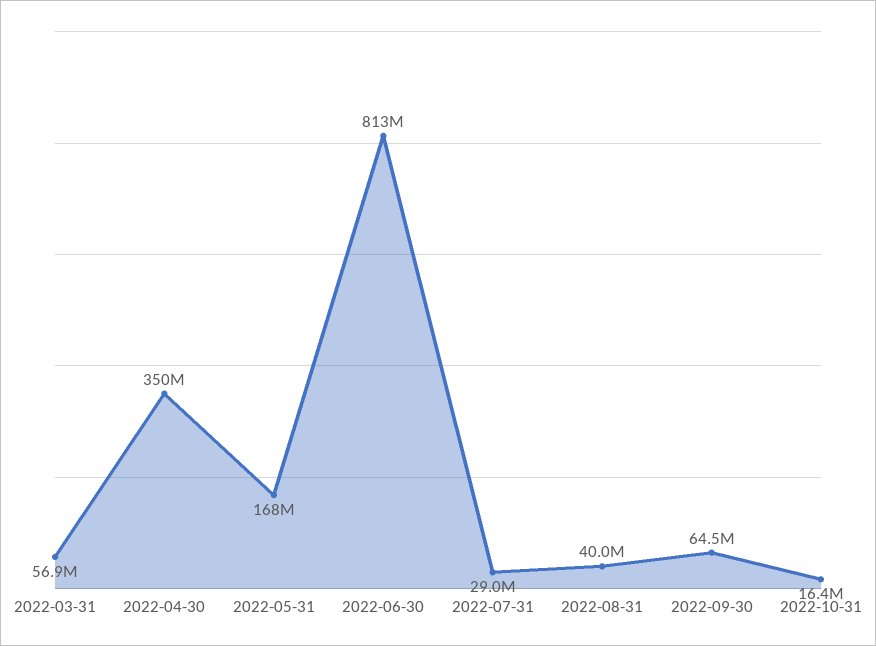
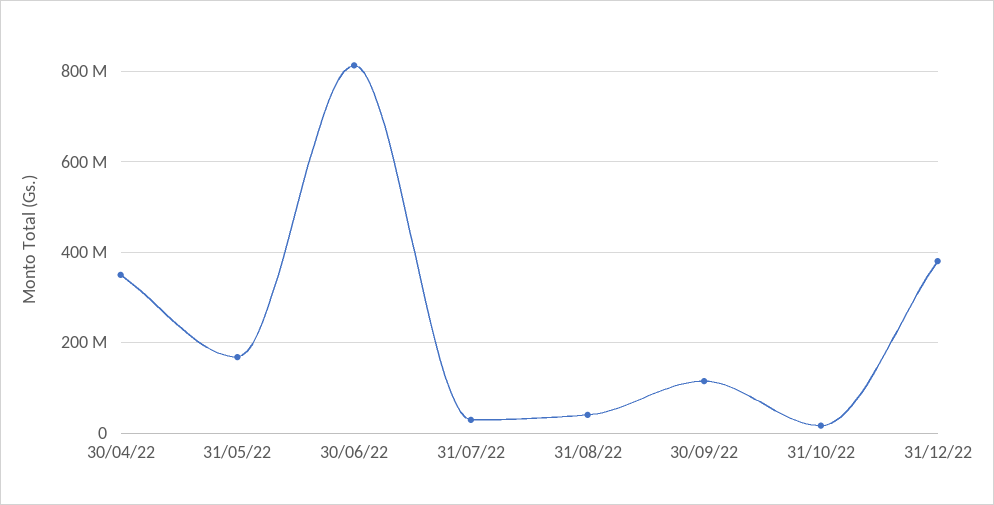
2022-03-31: 56900000 -> none
2022-09-30: 64500000 -> 120000000
31/12/22: none -> 380000000

